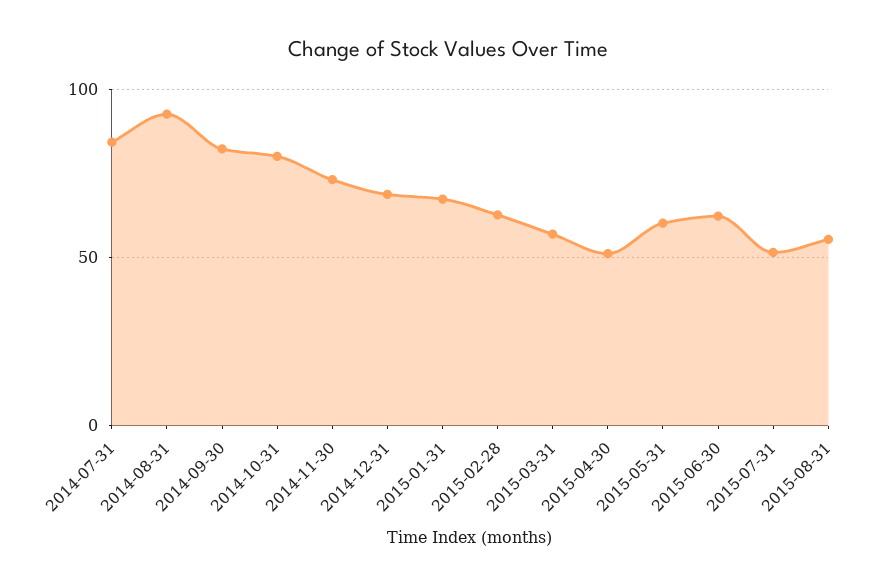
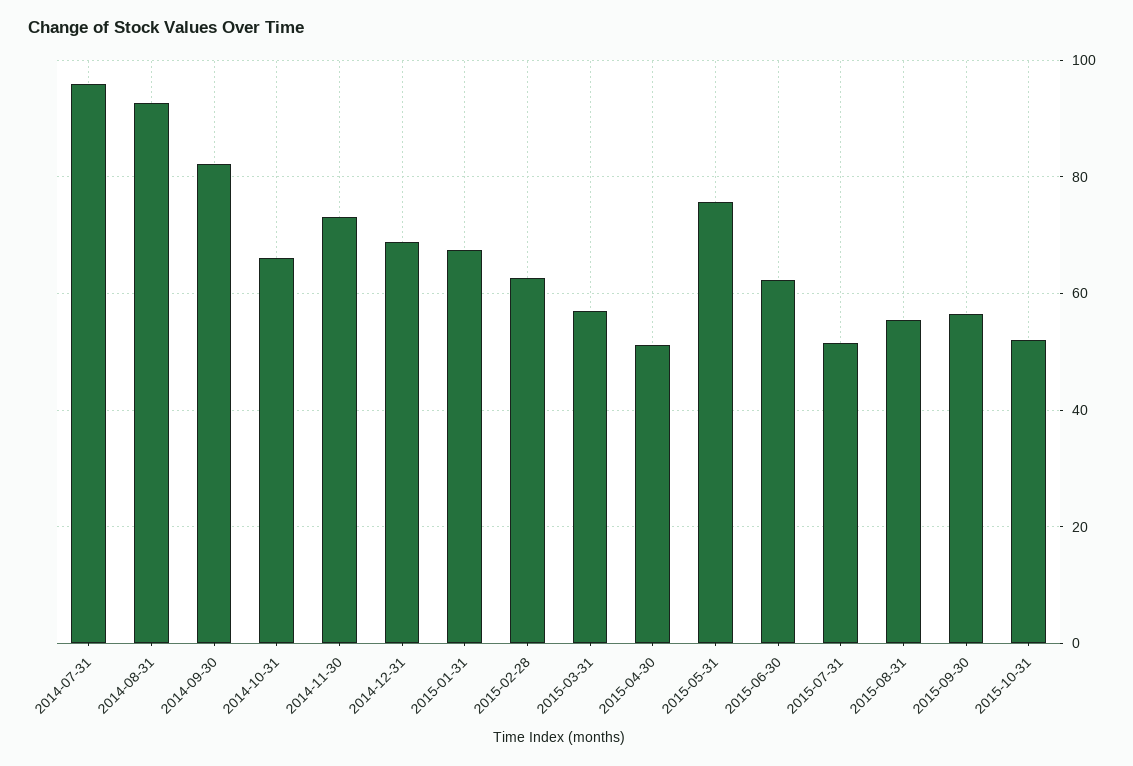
2014-07-31: 85 -> 96
2014-10-31: 80 -> 66
2015-05-31: 60 -> 76
2015-09-30: none -> 56
2015-10-31: none -> 52

